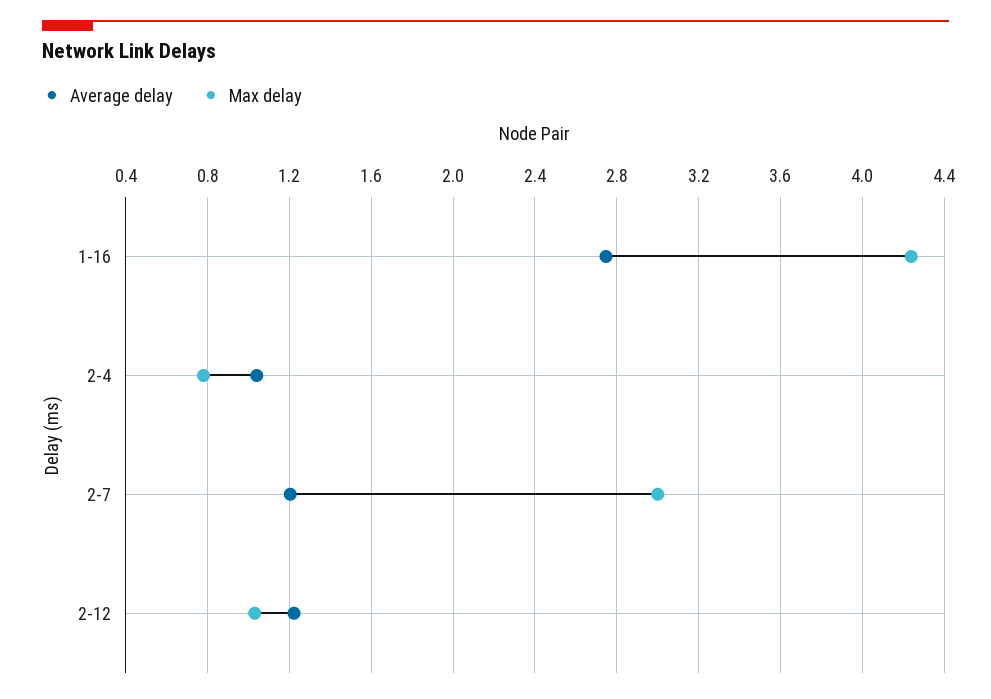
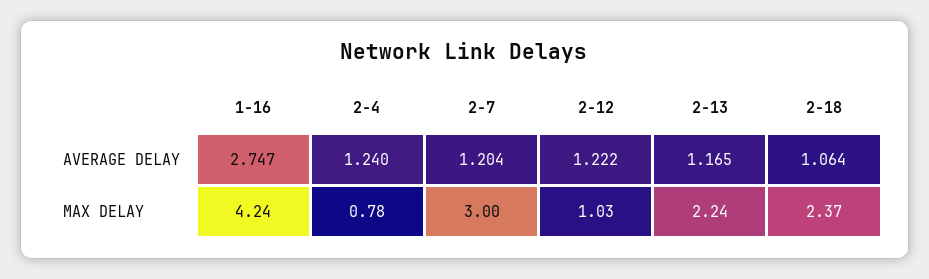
Average delay, 2-4: 1.05 -> 1.24
Average delay, 2-13: none -> 1.165
Average delay, 2-18: none -> 1.064
Max delay, 2-13: none -> 2.24
Max delay, 2-18: none -> 2.37

